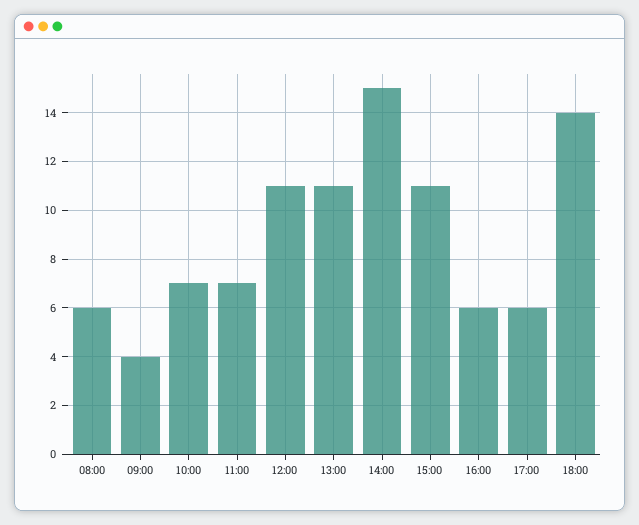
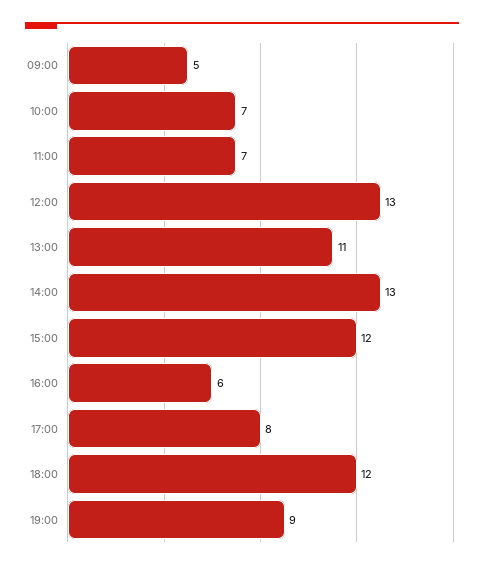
08:00: 6 -> none
09:00: 4 -> 5
12:00: 11 -> 13
14:00: 15 -> 13
15:00: 11 -> 12
17:00: 6 -> 8
18:00: 14 -> 12
19:00: none -> 9

